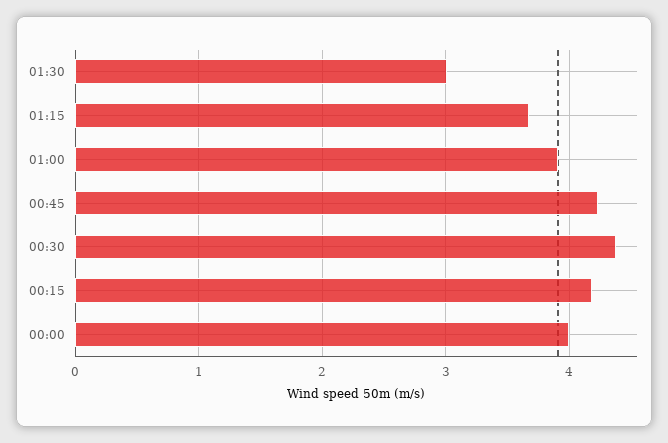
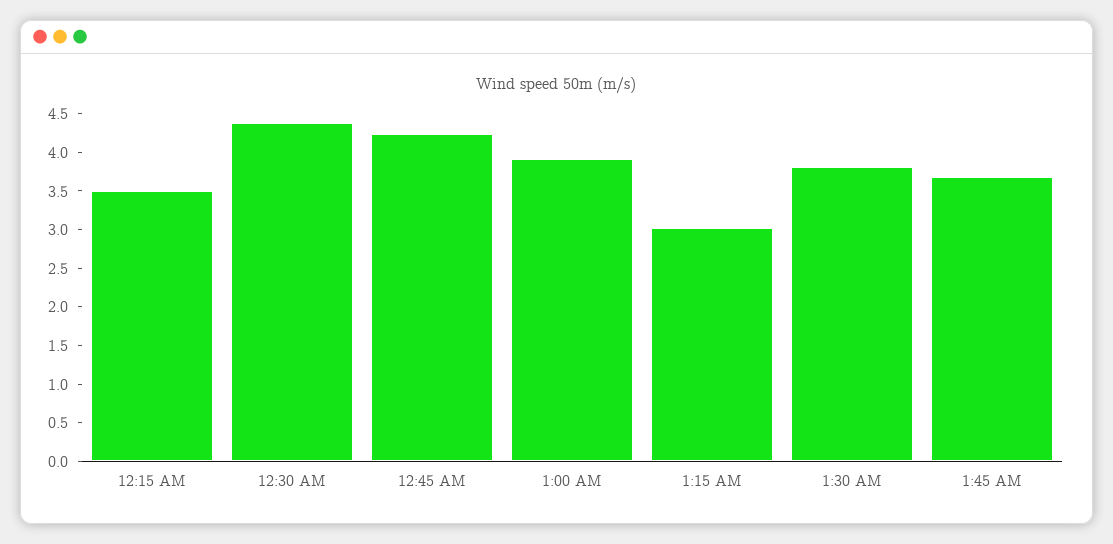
01:30: 3 -> 3.75
01:15: 3.7 -> 3
00:15: 4.2 -> 3.5
00:00: 4 -> none
1:45 AM: none -> 3.75

